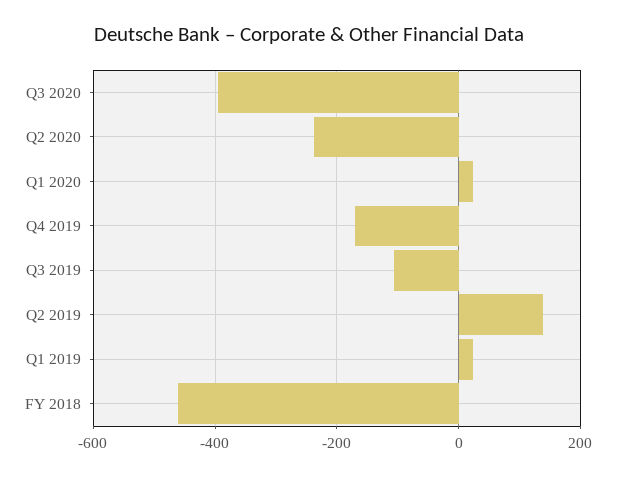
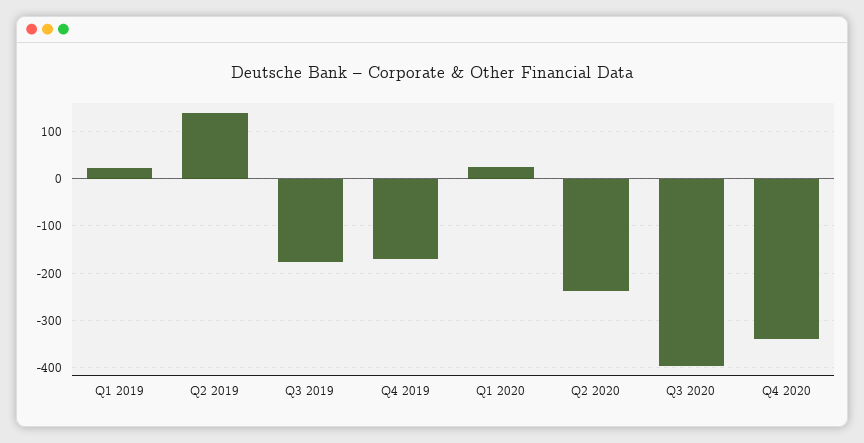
Q3 2019: -100 -> -180
FY 2018: -460 -> none
Q4 2020: none -> -340

